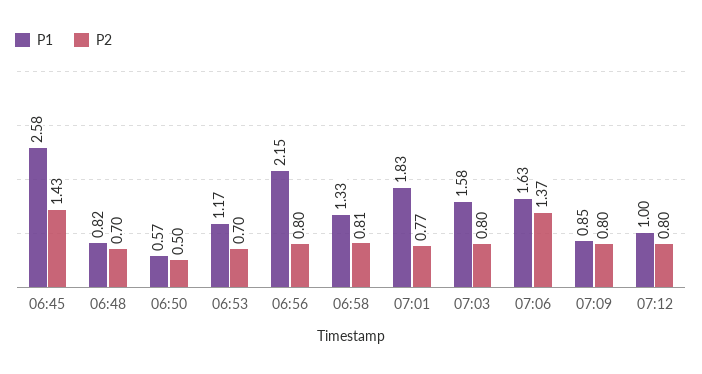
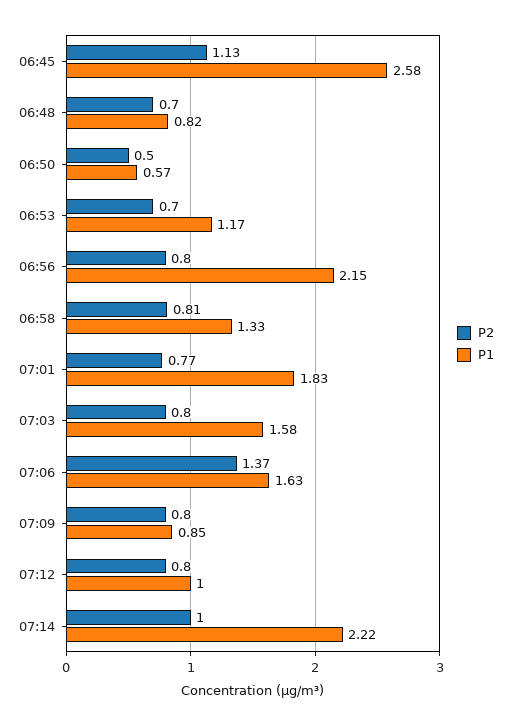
P2, 06:45: 1.43 -> 1.13
P2, 07:14: none -> 1
P1, 07:14: none -> 2.22

